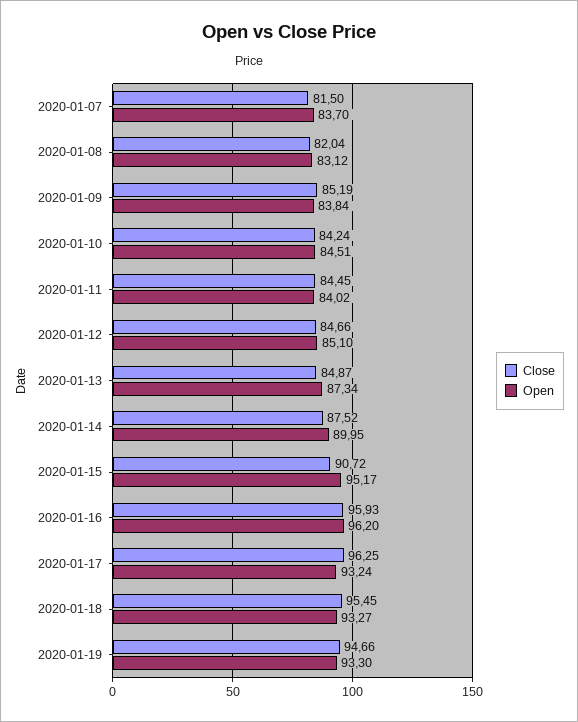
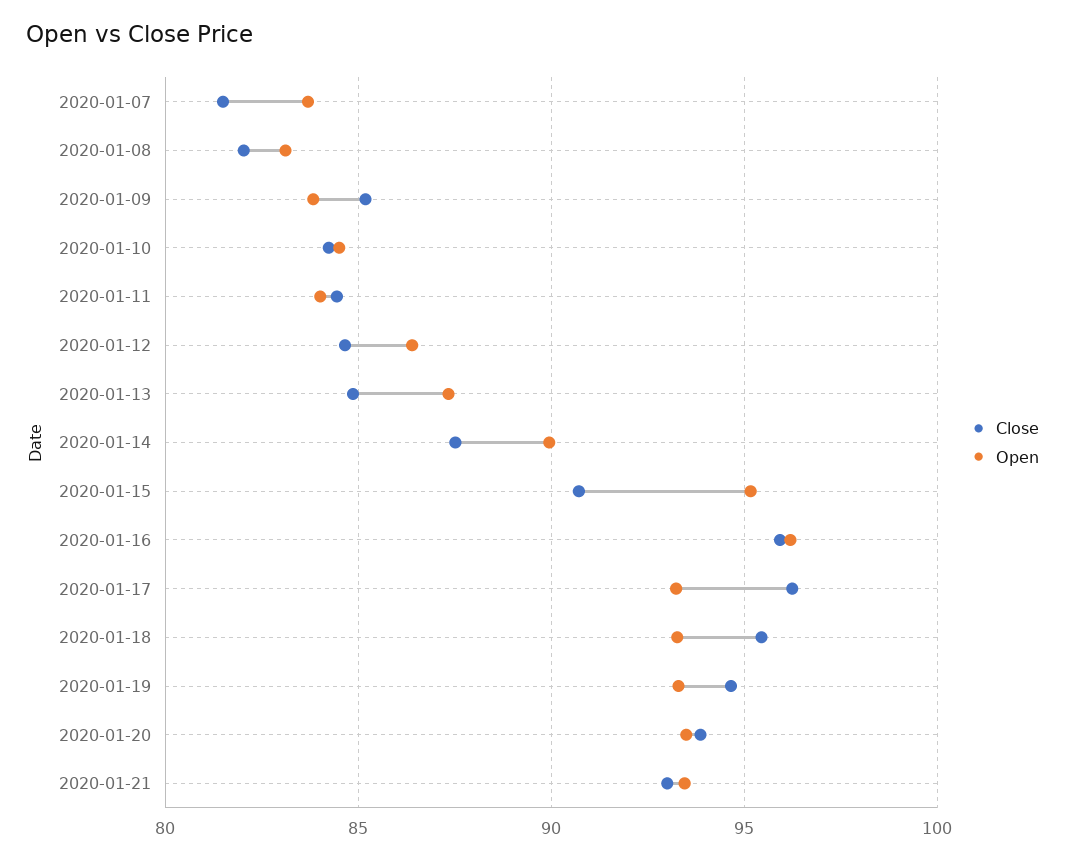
Open, 2020-01-12: 85.1 -> 86.5
Close, 2020-01-20: none -> 94
Open, 2020-01-20: none -> 93.5
Close, 2020-01-21: none -> 93
Open, 2020-01-21: none -> 93.5

